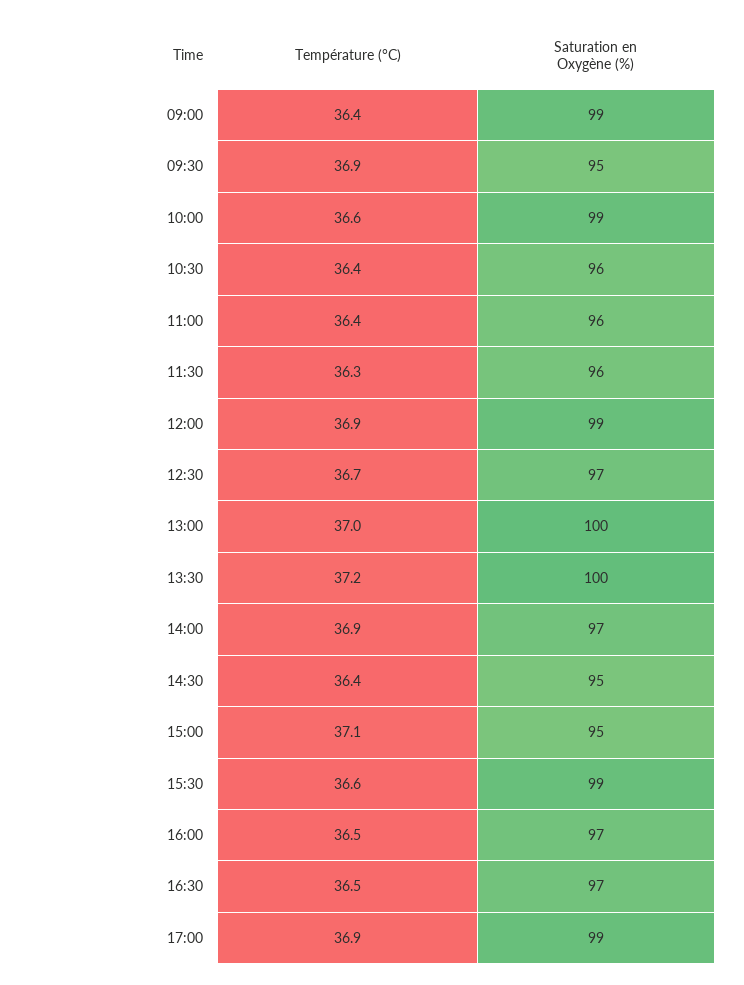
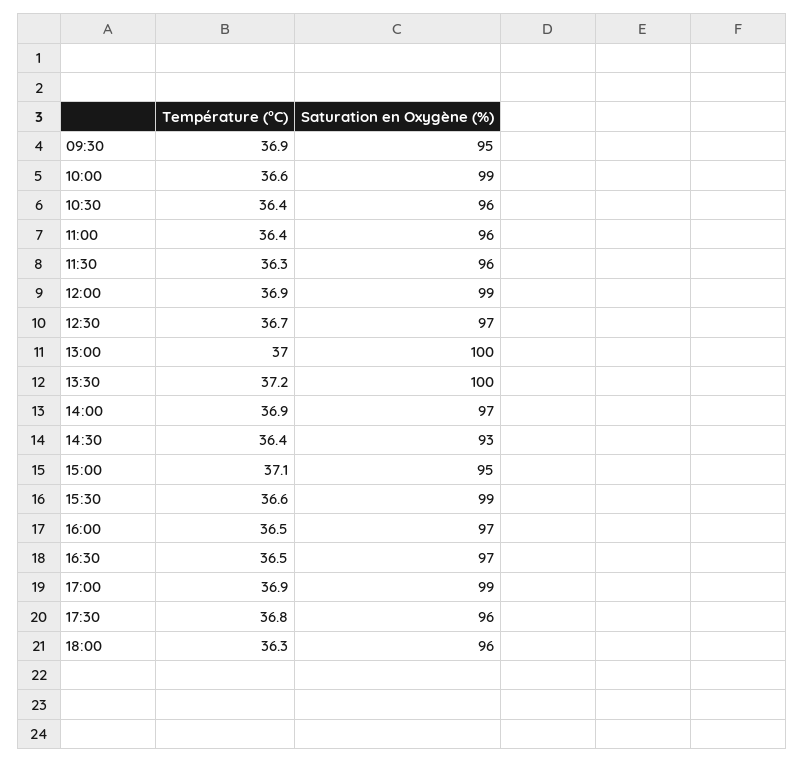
Température (°C), 09:00: 36.4 -> none
Saturation en Oxygène (%), 09:00: 99 -> none
Saturation en Oxygène (%), 14:30: 95 -> 93
Température (°C), 17:30: none -> 36.8
Saturation en Oxygène (%), 17:30: none -> 96
Température (°C), 18:00: none -> 36.3
Saturation en Oxygène (%), 18:00: none -> 96

